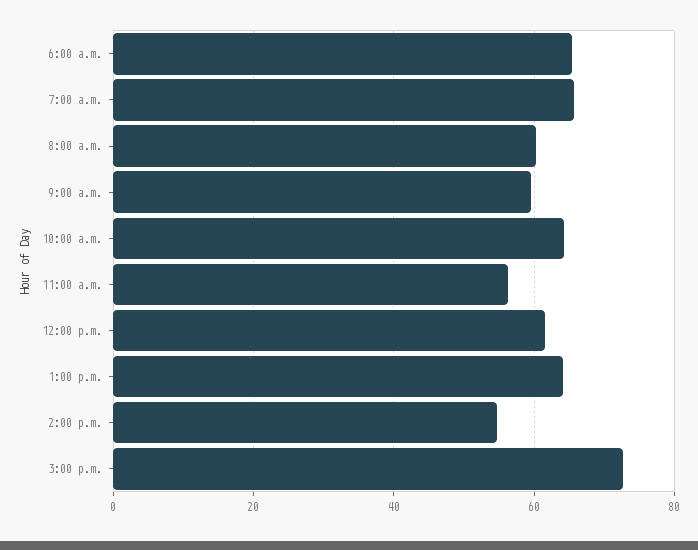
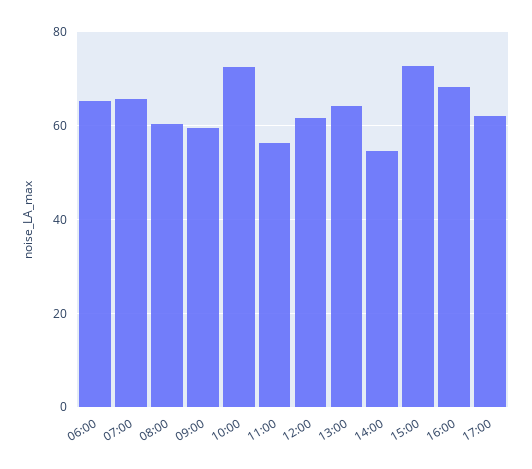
10:00 a.m.: 64 -> 72
16:00: none -> 68
17:00: none -> 62

